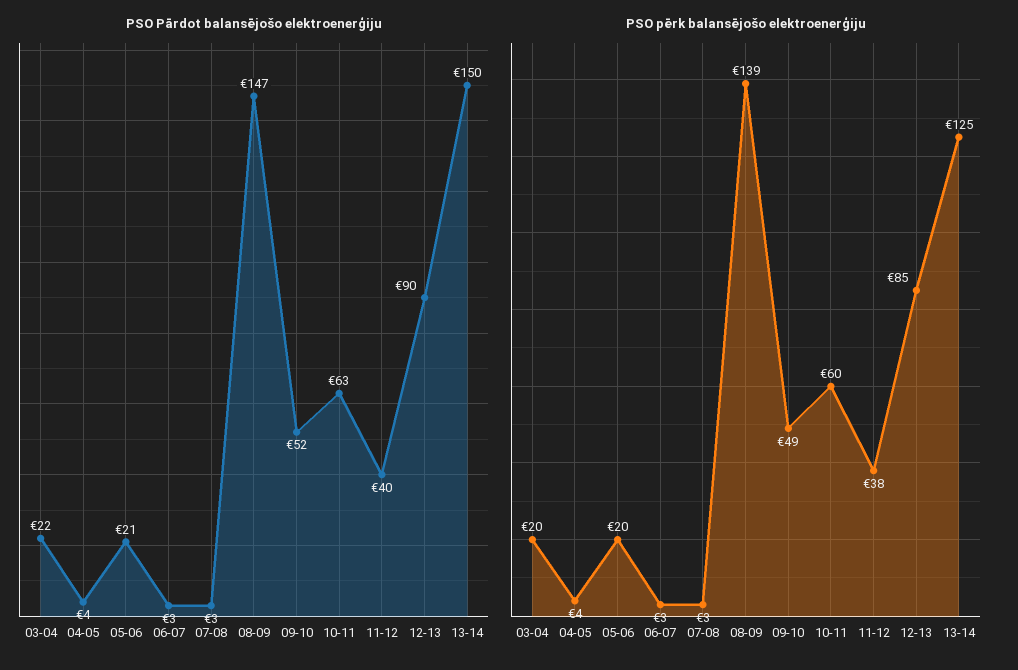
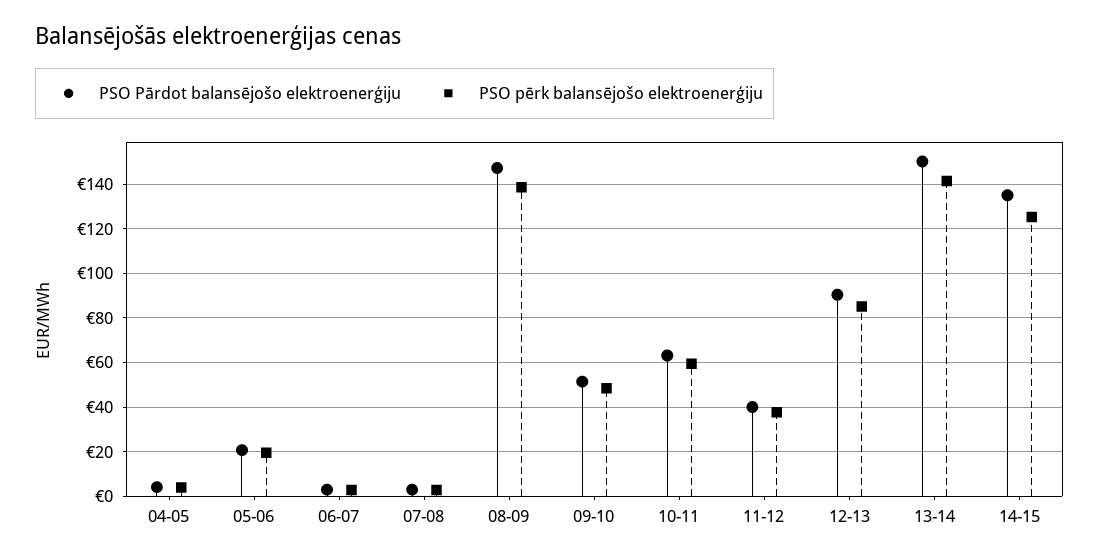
PSO Pārdot balansējošo elektroenerģiju, 03-04: 22 -> none
PSO pērk balansējošo elektroenerģiju, 03-04: 20 -> none
PSO pērk balansējošo elektroenerģiju, 13-14: 125 -> 140
PSO Pārdot balansējošo elektroenerģiju, 14-15: none -> 135
PSO pērk balansējošo elektroenerģiju, 14-15: none -> 125

